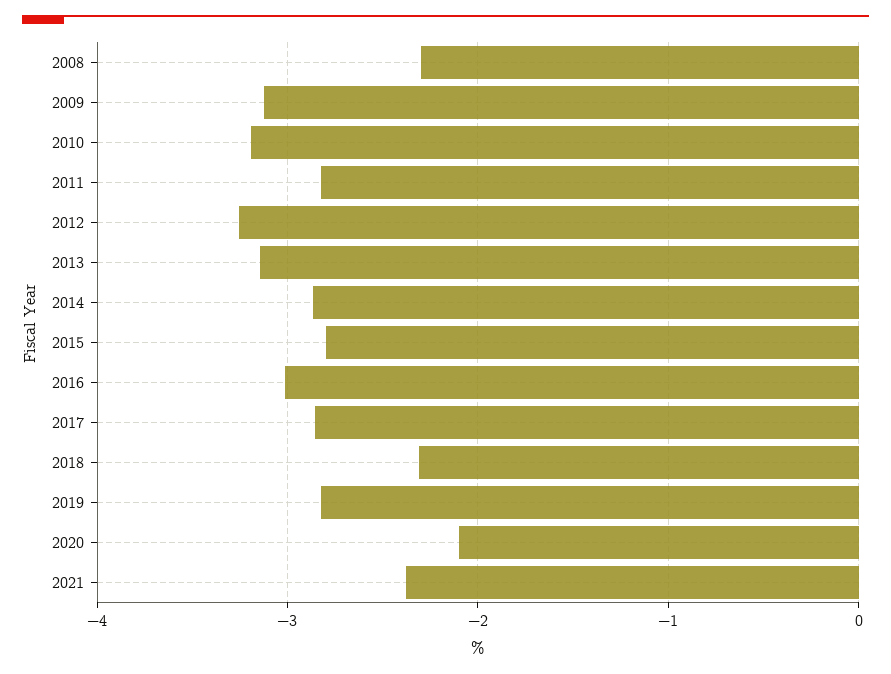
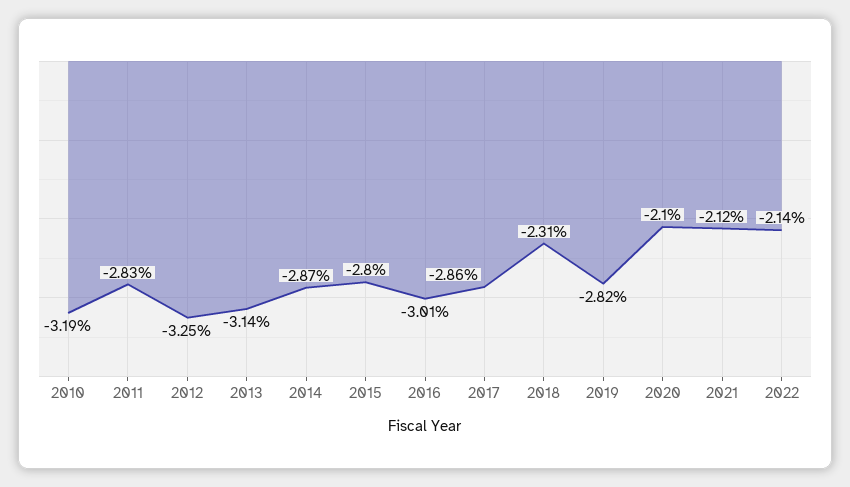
2008: -2.3 -> none
2009: -3.1 -> none
2021: -2.4 -> -2.12
2022: none -> -2.14

